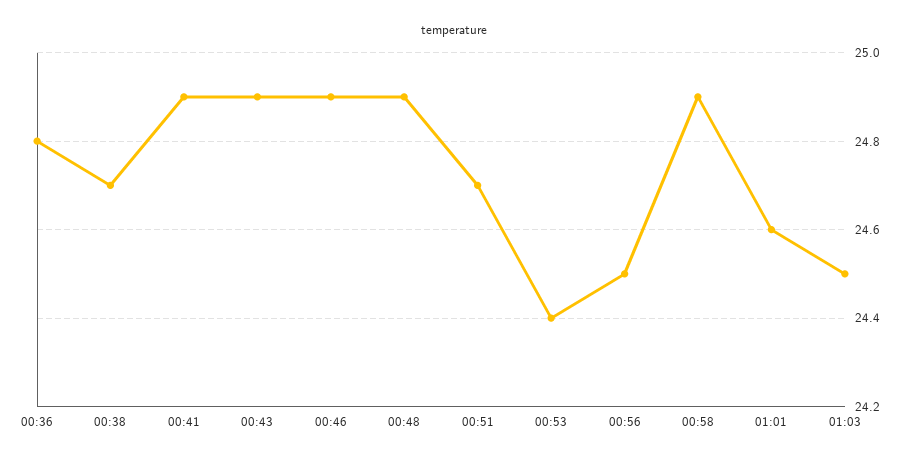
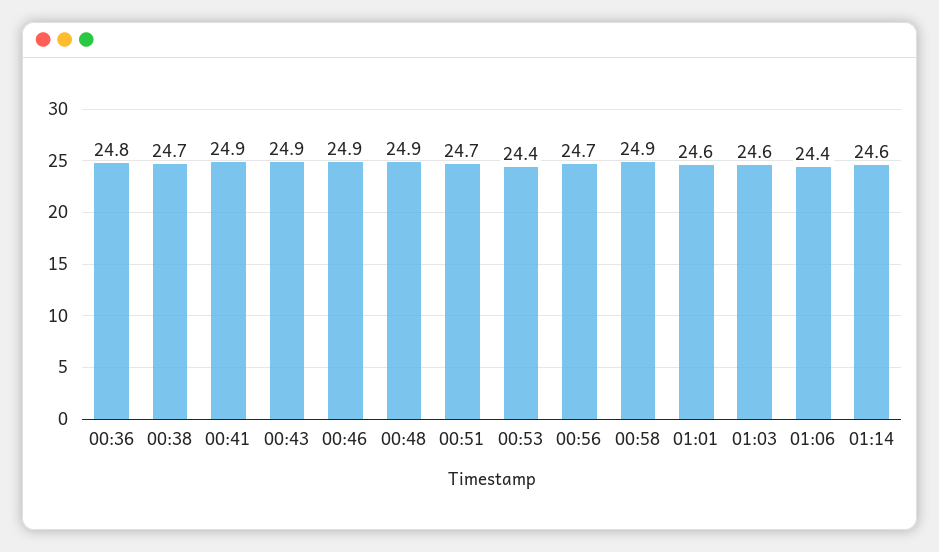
00:56: 24.5 -> 24.7
01:03: 24.5 -> 24.6
01:06: none -> 24.4
01:14: none -> 24.6

